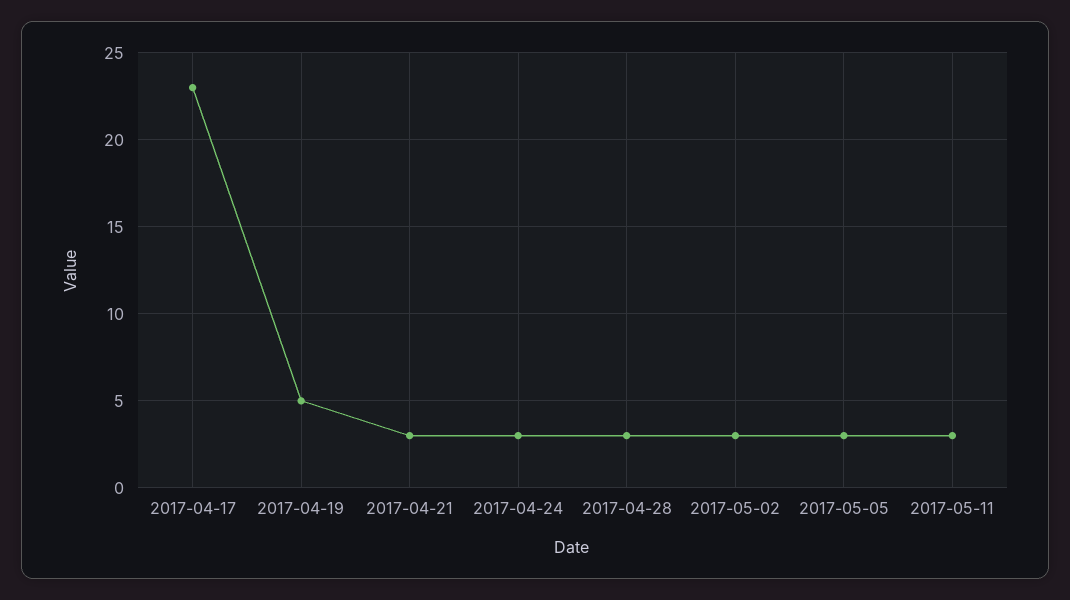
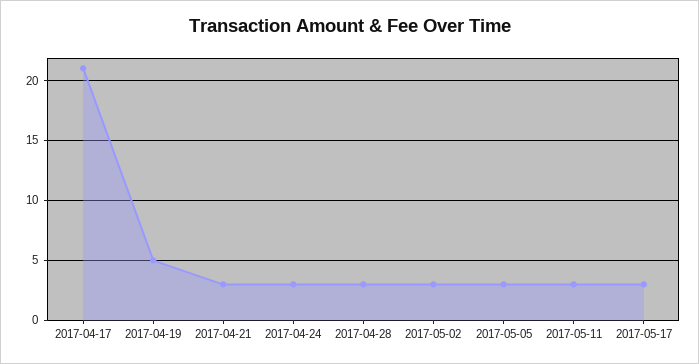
2017-04-17: 23 -> 21
2017-05-17: none -> 3

